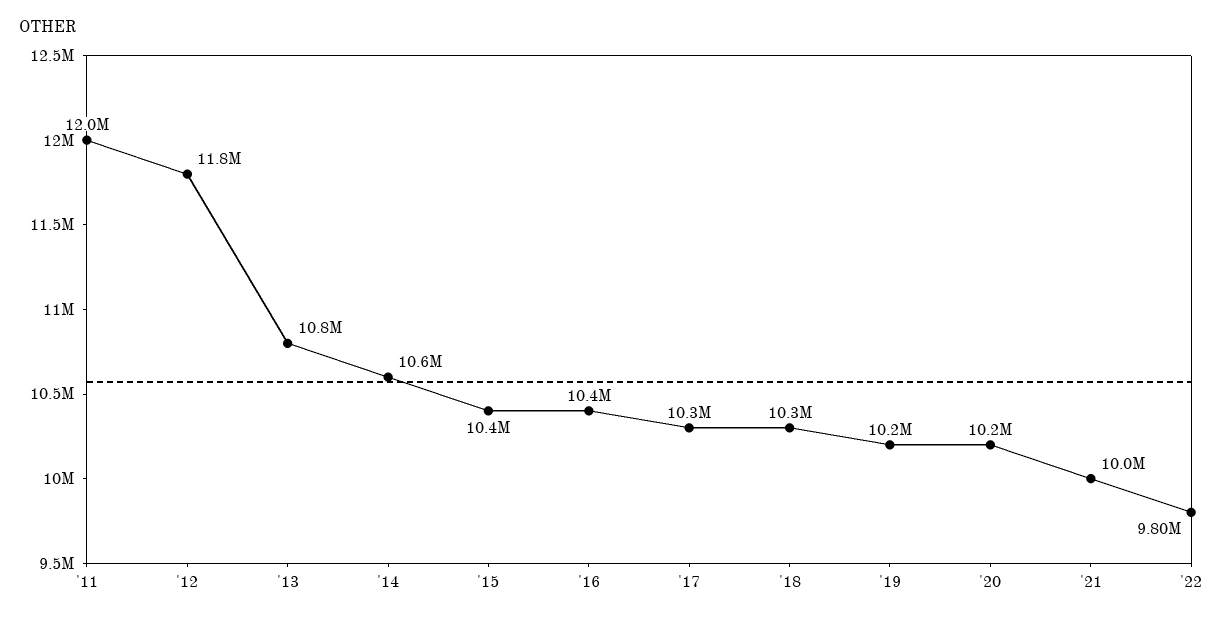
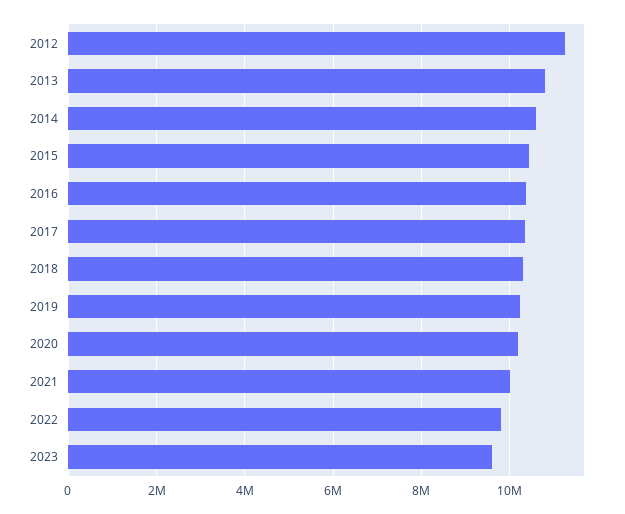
'11: 12000000 -> none
'12: 11800000 -> 11200000
2023: none -> 9600000

